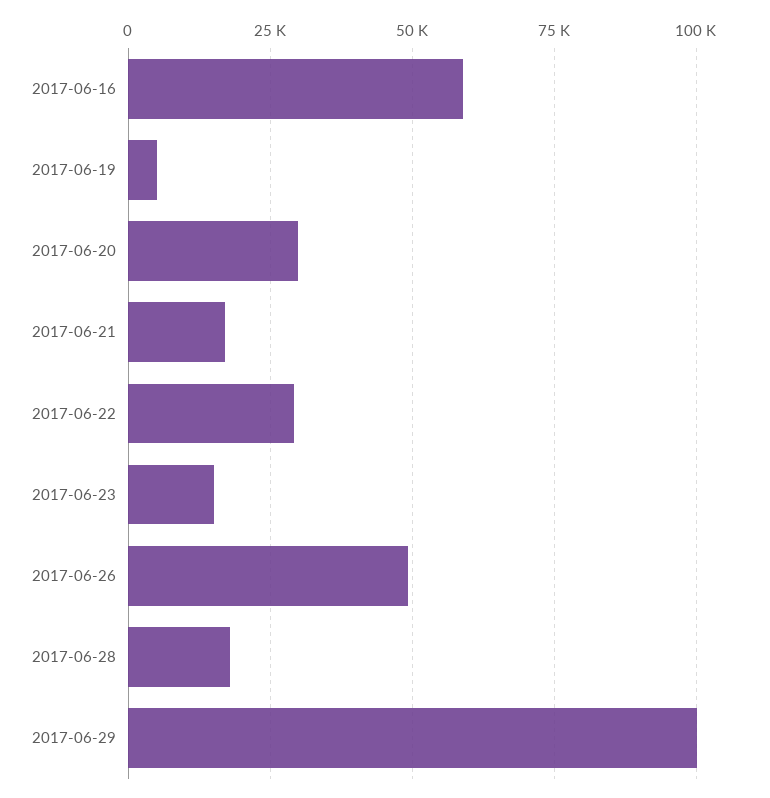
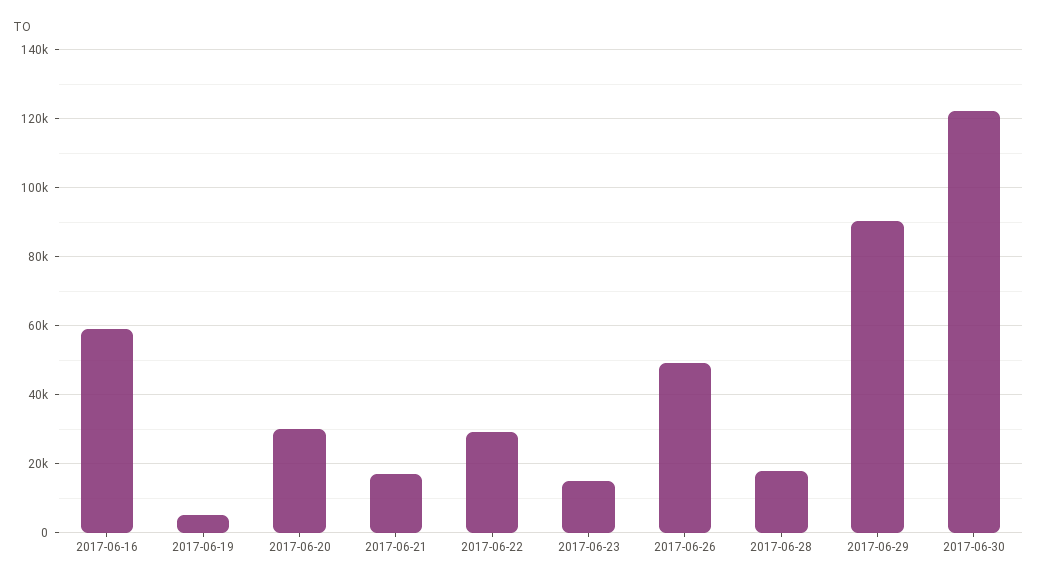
2017-06-29: 100000 -> 90000
2017-06-30: none -> 122000

